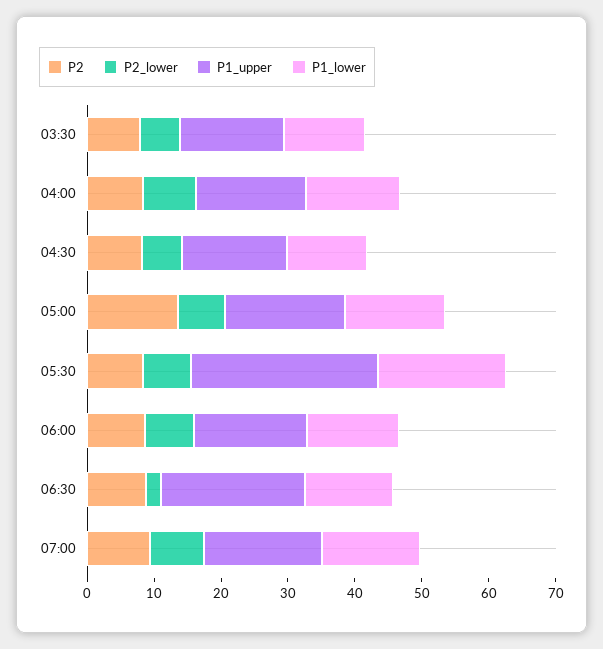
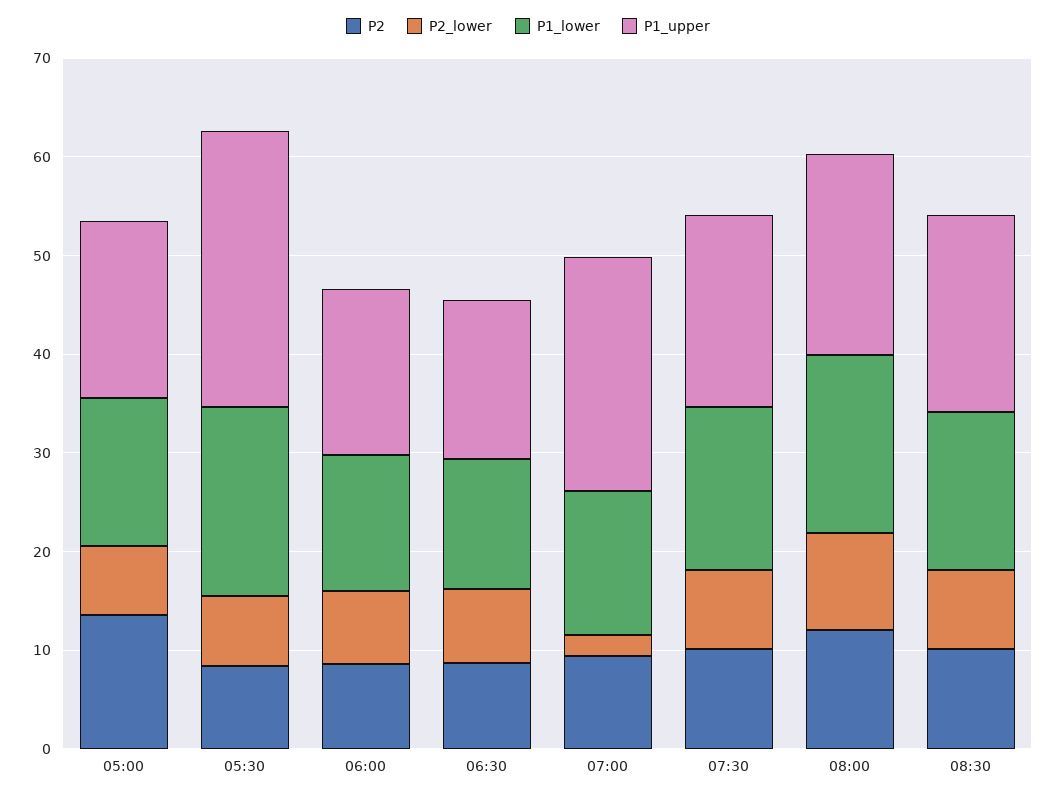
P2, 03:30: 8 -> none
P2_lower, 03:30: 6 -> none
P1_upper, 03:30: 16 -> none
P1_lower, 03:30: 12 -> none
P2, 04:00: 8 -> none
P2_lower, 04:00: 8 -> none
P1_upper, 04:00: 16 -> none
P1_lower, 04:00: 14 -> none
P2, 04:30: 8 -> none
P2_lower, 04:30: 6 -> none
P1_upper, 04:30: 16 -> none
P1_lower, 04:30: 12 -> none
P2_lower, 06:30: 2 -> 8
P1_upper, 06:30: 22 -> 16
P2_lower, 07:00: 8 -> 2
P1_upper, 07:00: 18 -> 24
P2, 07:30: none -> 10
P2_lower, 07:30: none -> 8
P1_lower, 07:30: none -> 16
P1_upper, 07:30: none -> 20
P2, 08:00: none -> 12
P2_lower, 08:00: none -> 10
P1_lower, 08:00: none -> 18
P1_upper, 08:00: none -> 20
P2, 08:30: none -> 10
P2_lower, 08:30: none -> 8
P1_lower, 08:30: none -> 16
P1_upper, 08:30: none -> 20

